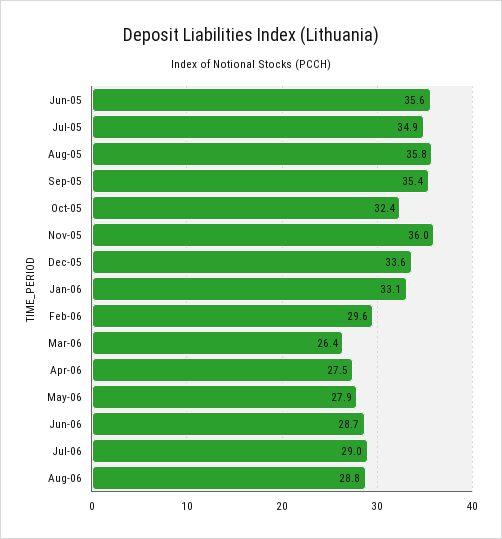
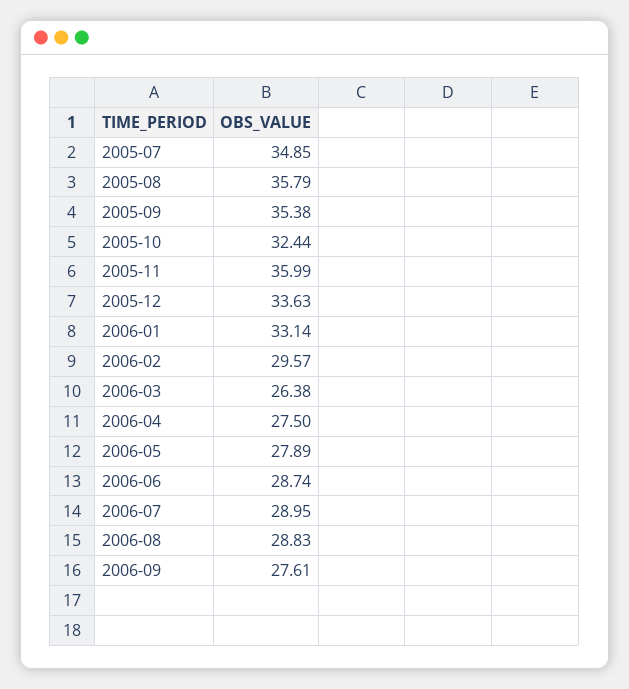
Jun-05: 35.6 -> none
2006-09: none -> 27.61

